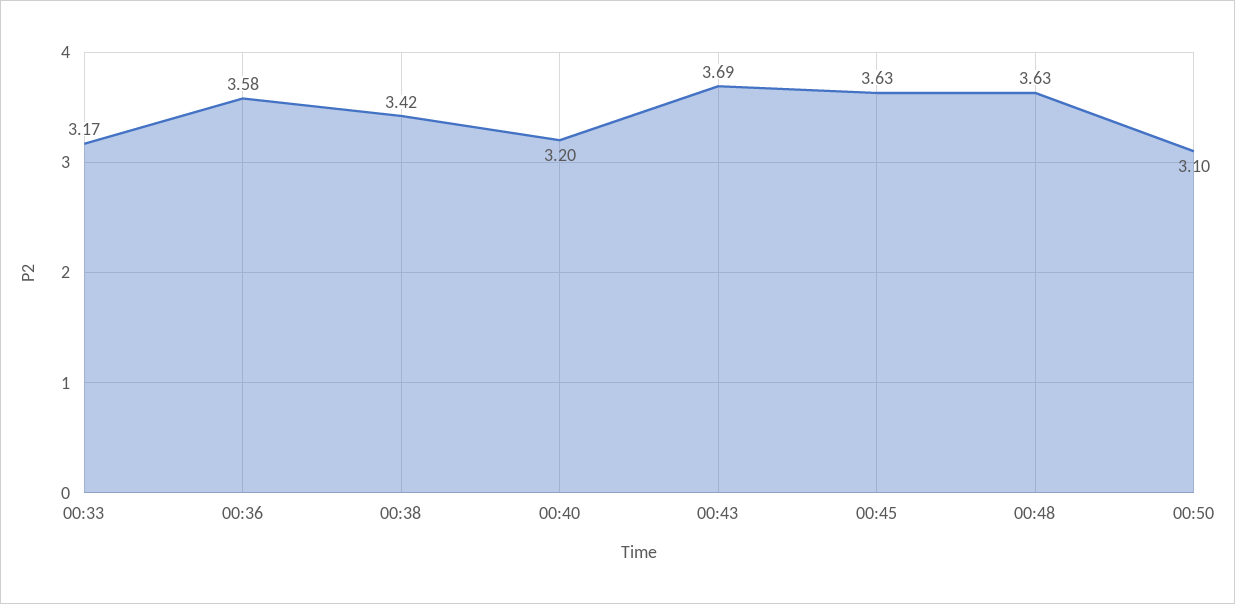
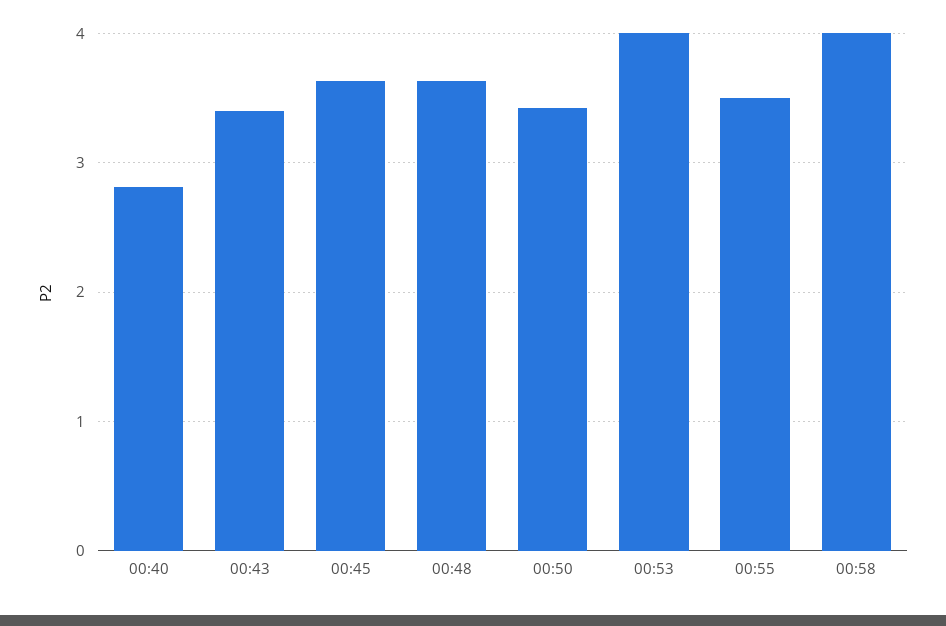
00:33: 3.17 -> none
00:36: 3.58 -> none
00:38: 3.42 -> none
00:40: 3.2 -> 2.8
00:43: 3.69 -> 3.4
00:50: 3.1 -> 3.4
00:53: none -> 4
00:55: none -> 3.5
00:58: none -> 4

